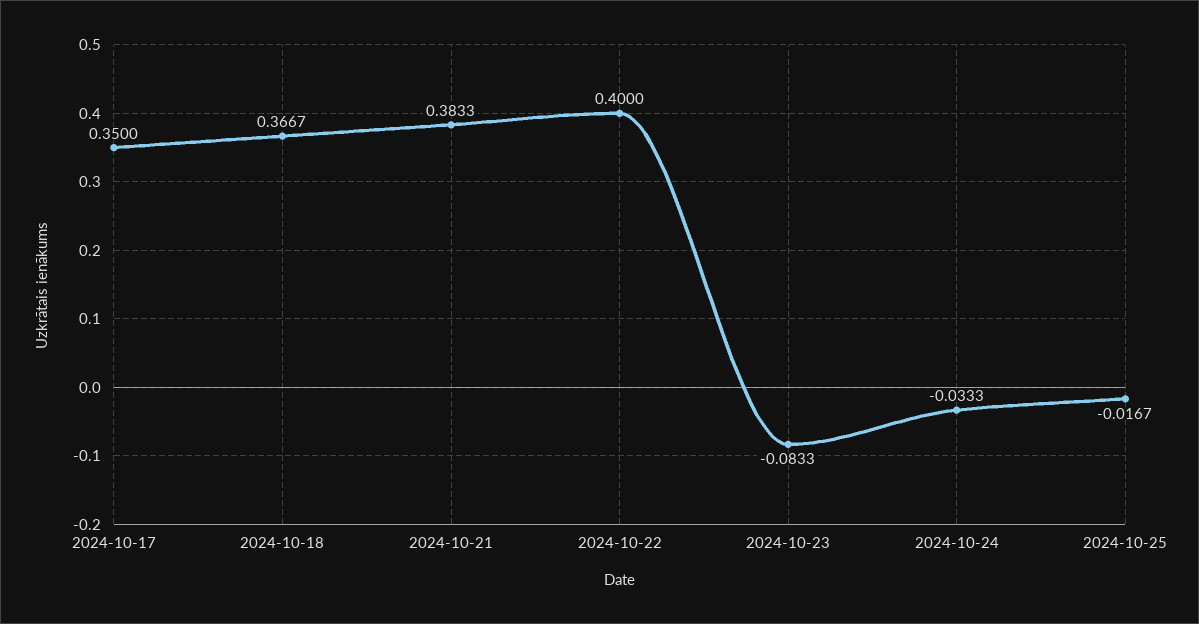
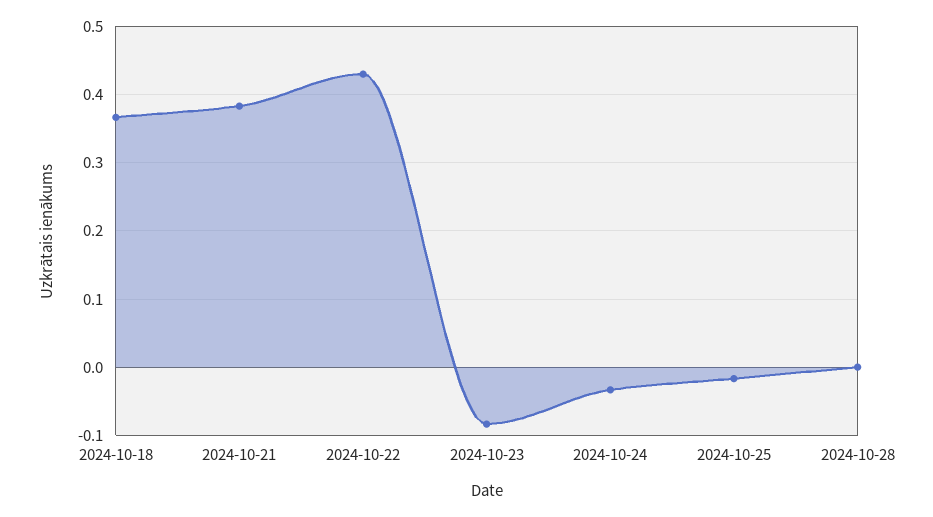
2024-10-17: 0.35 -> none
2024-10-22: 0.4 -> 0.43
2024-10-28: none -> 0

